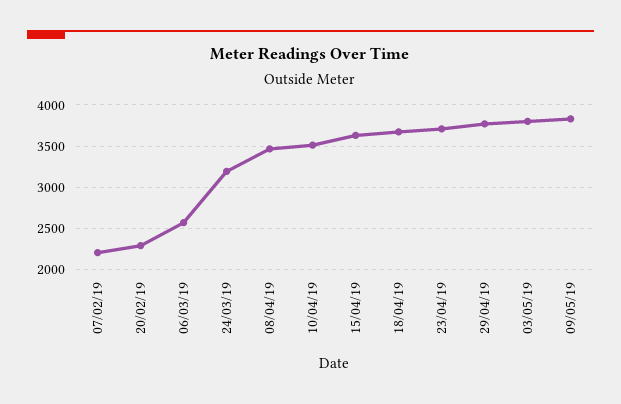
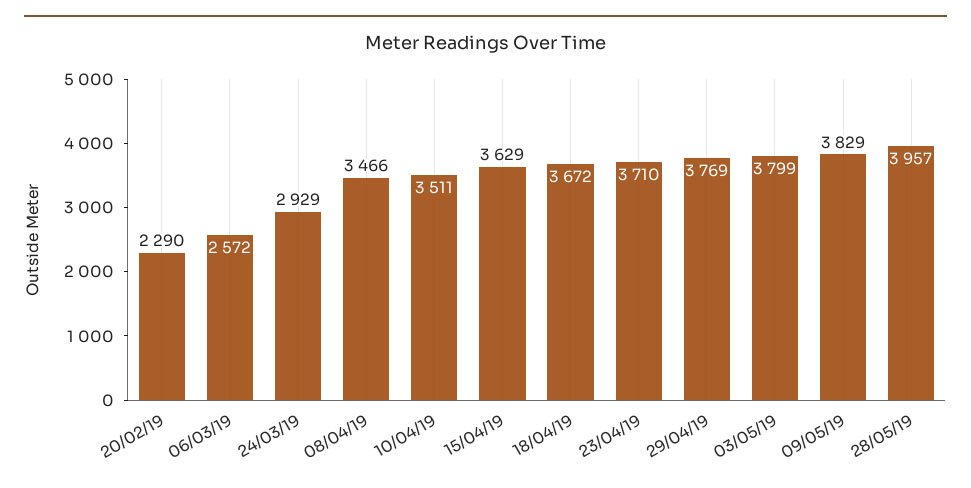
07/02/19: 2200 -> none
24/03/19: 3200 -> 2929
28/05/19: none -> 3957

